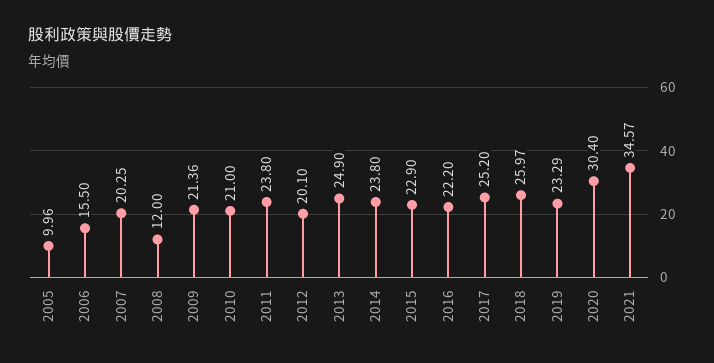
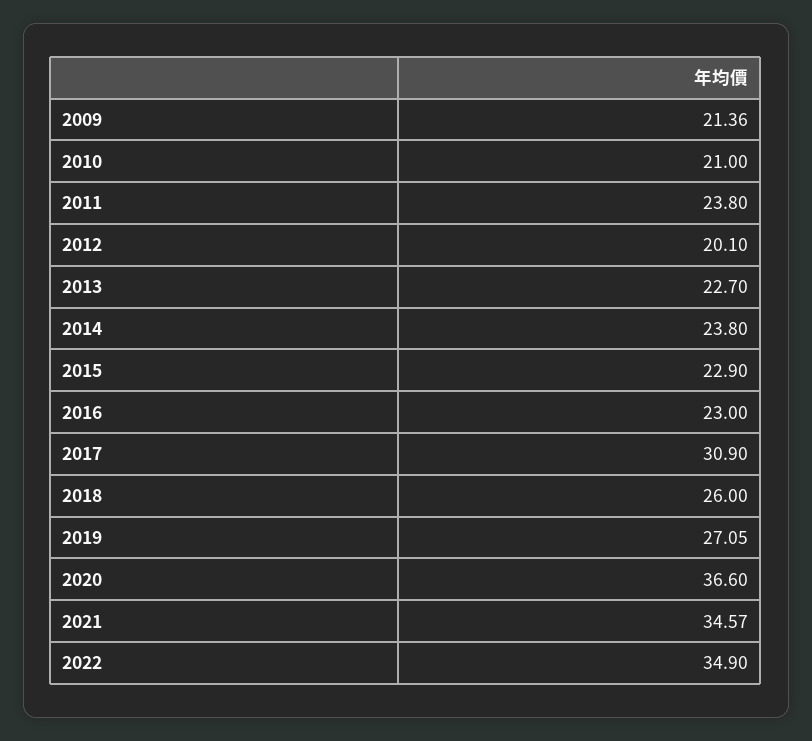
2005: 9.96 -> none
2006: 15.5 -> none
2007: 20.25 -> none
2008: 12 -> none
2013: 24.9 -> 22.7
2016: 22.2 -> 23
2017: 25.2 -> 30.9
2018: 25.97 -> 26
2019: 23.29 -> 27.05
2020: 30.4 -> 36.6
2022: none -> 34.9

